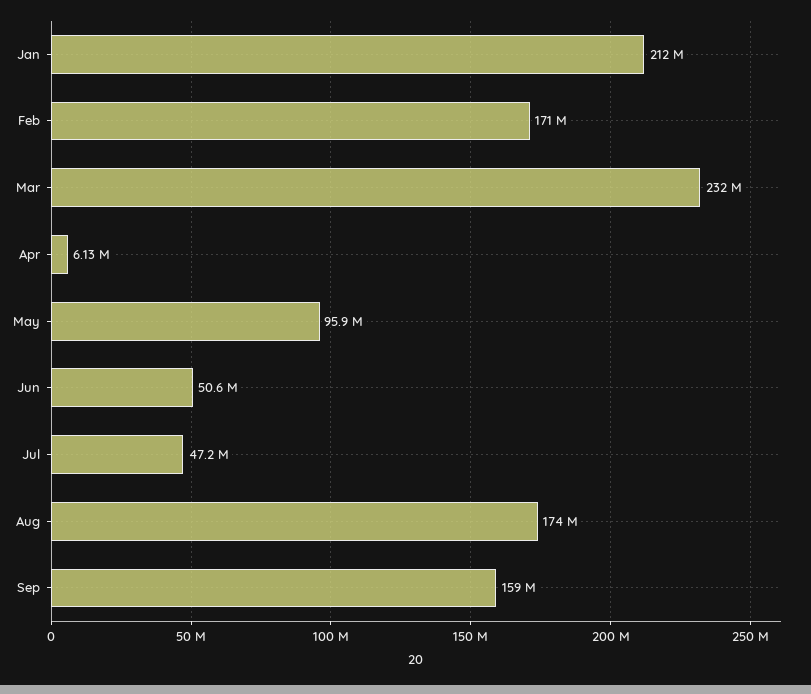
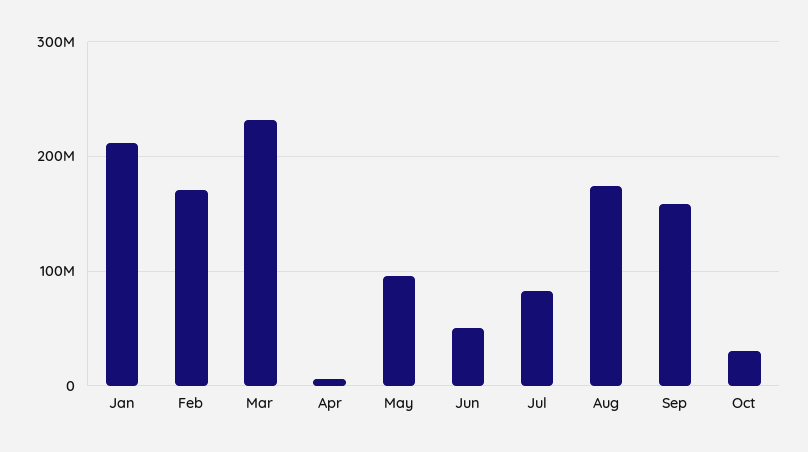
Jul: 47200000 -> 80000000
Oct: none -> 30000000

